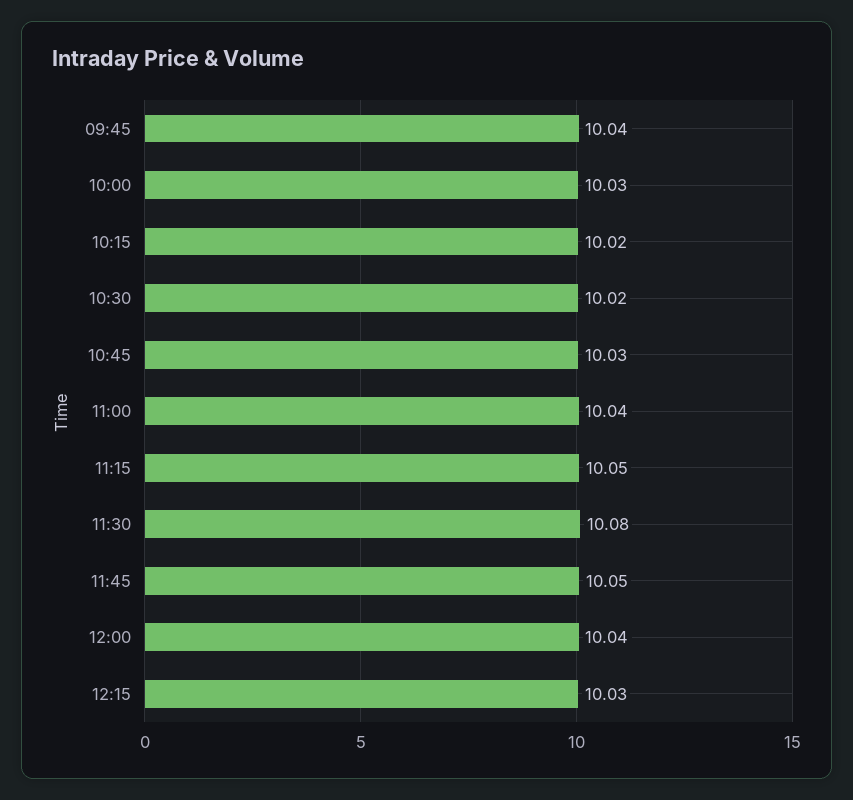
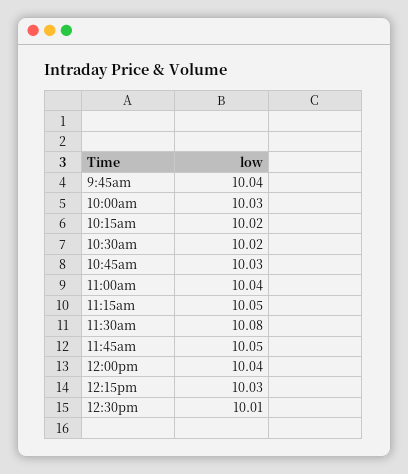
12:30pm: none -> 10.01

